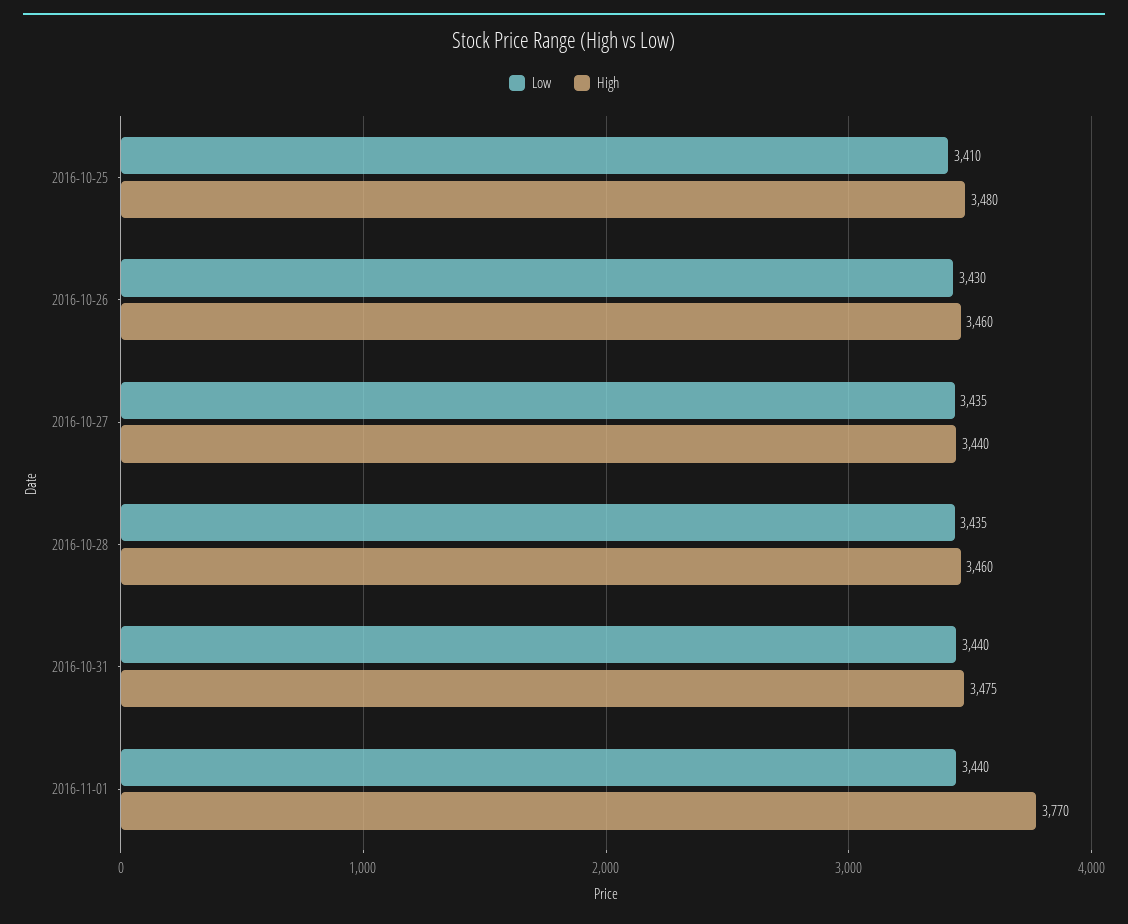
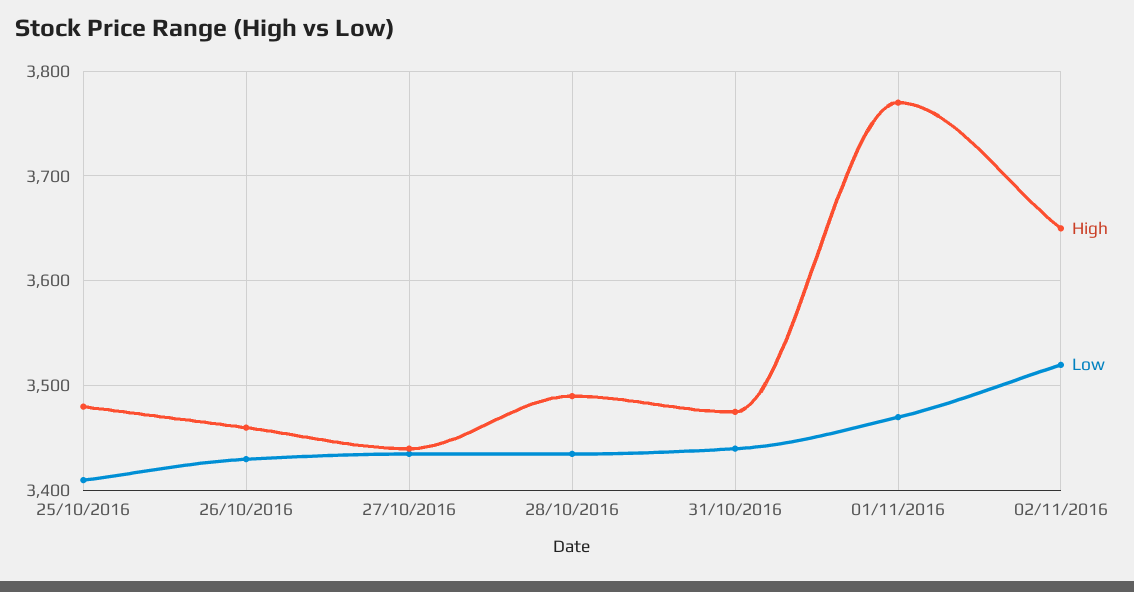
High, 2016-10-28: 3460 -> 3490
Low, 2016-11-01: 3440 -> 3470
High, 02/11/2016: none -> 3650
Low, 02/11/2016: none -> 3520

